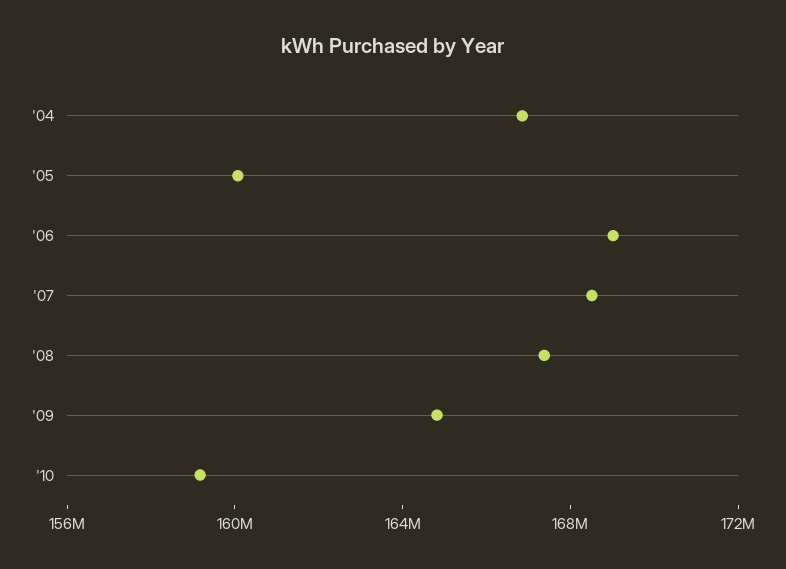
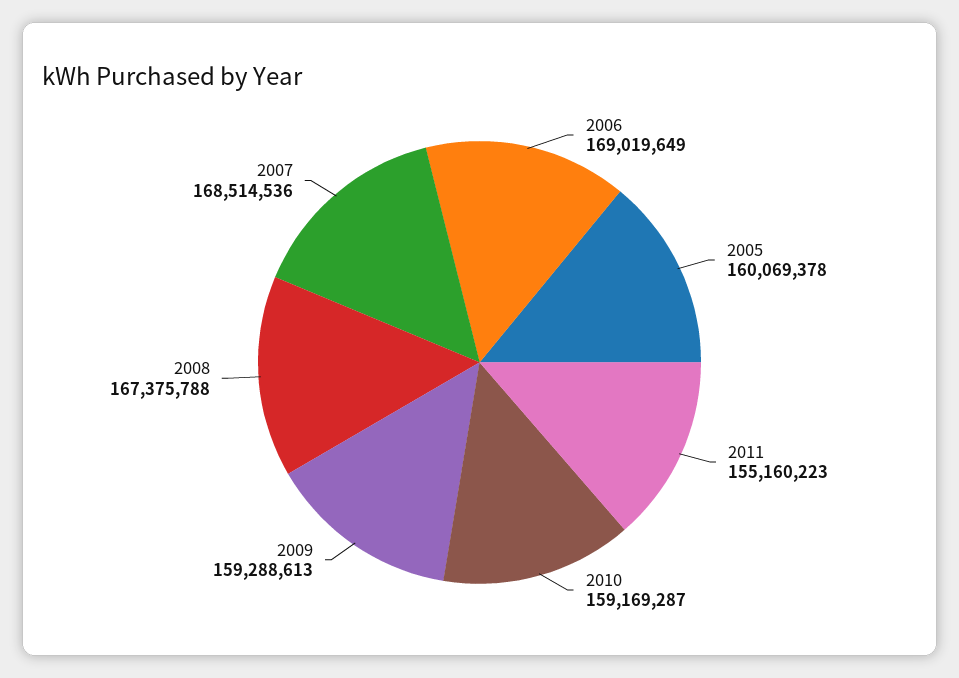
'04: 167000000 -> none
'09: 165000000 -> 159288613
2011: none -> 155160223

